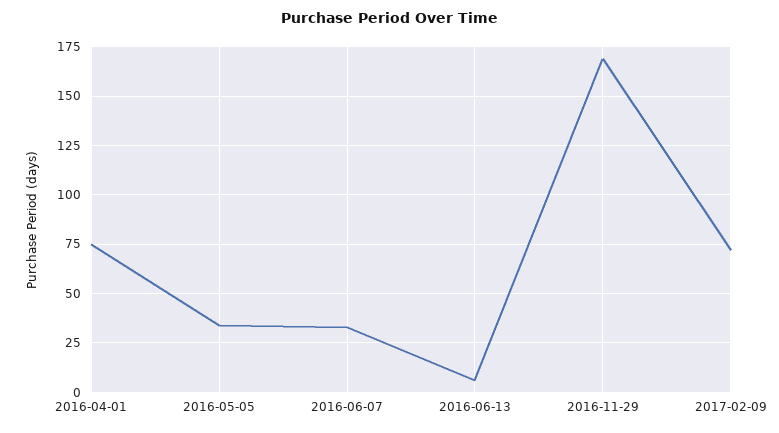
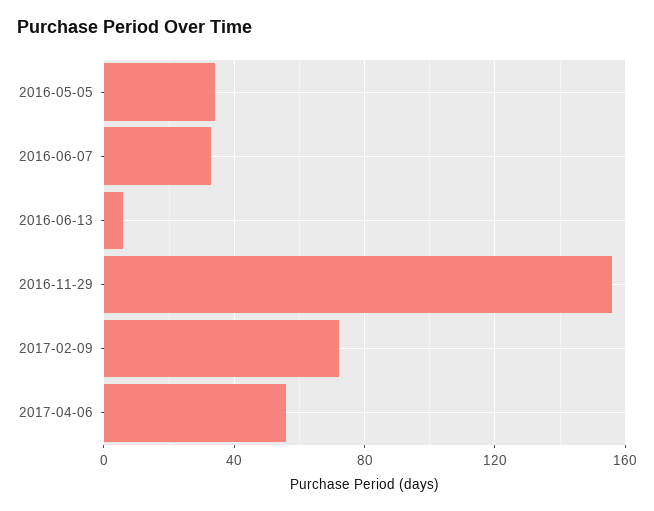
2016-04-01: 75 -> none
2016-11-29: 170 -> 155
2017-04-06: none -> 55

